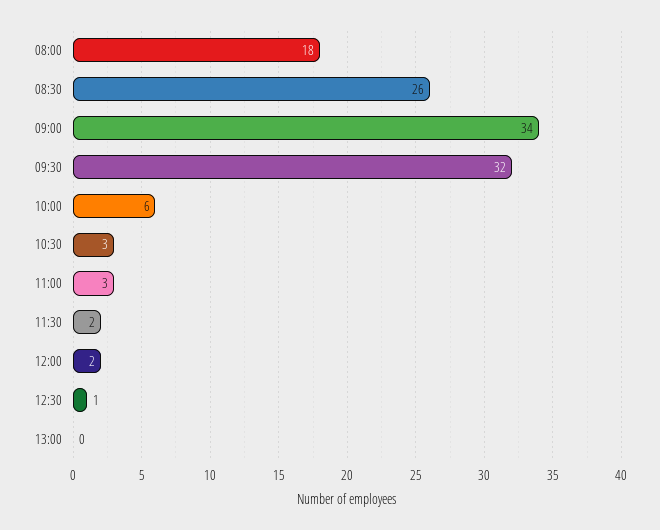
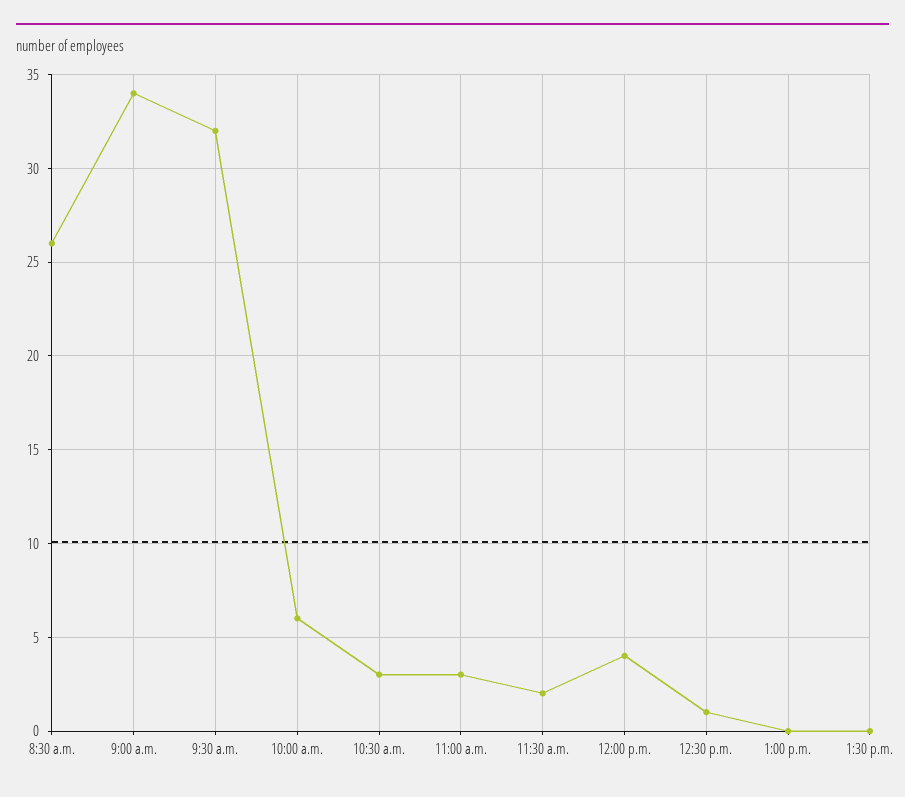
08:00: 18 -> none
12:00: 2 -> 4
1:30 p.m.: none -> 0

